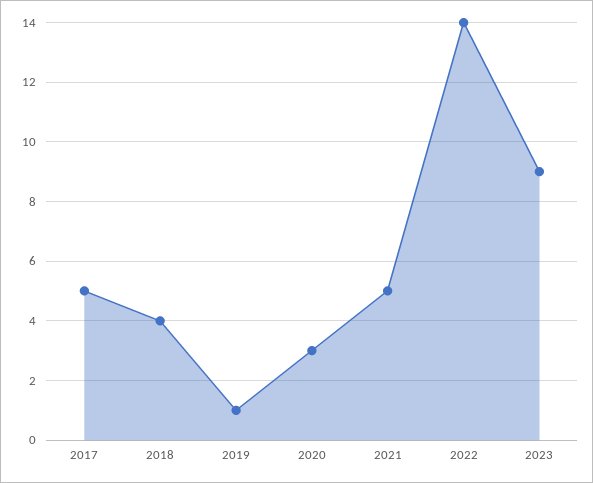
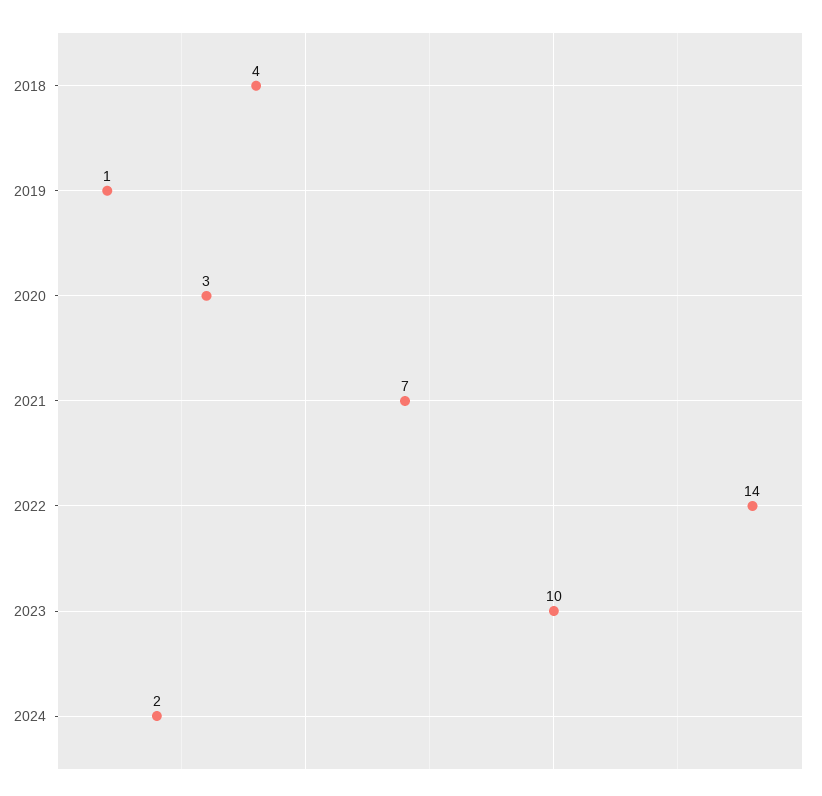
2017: 5 -> none
2021: 5 -> 7
2023: 9 -> 10
2024: none -> 2

